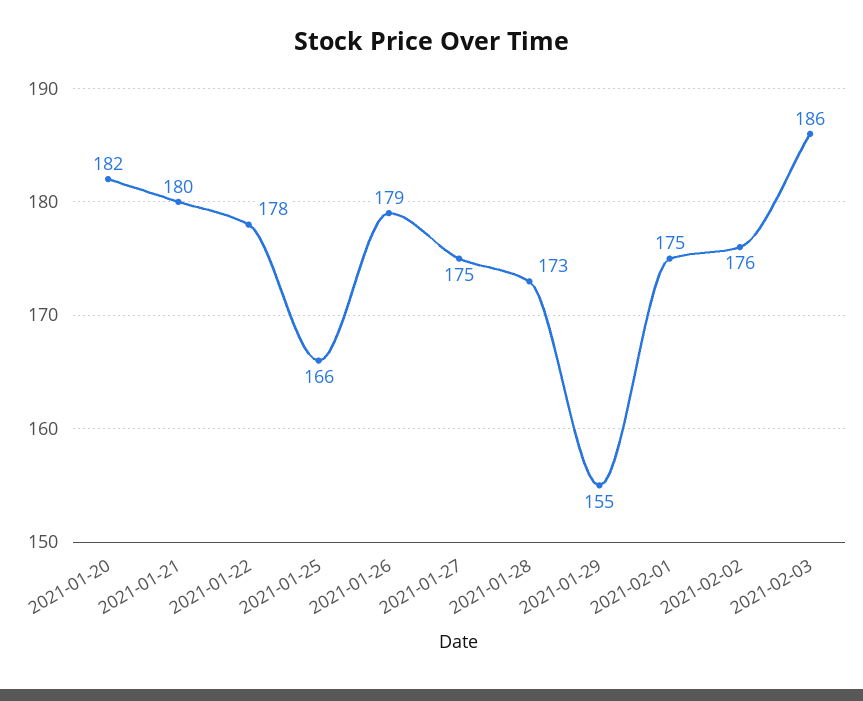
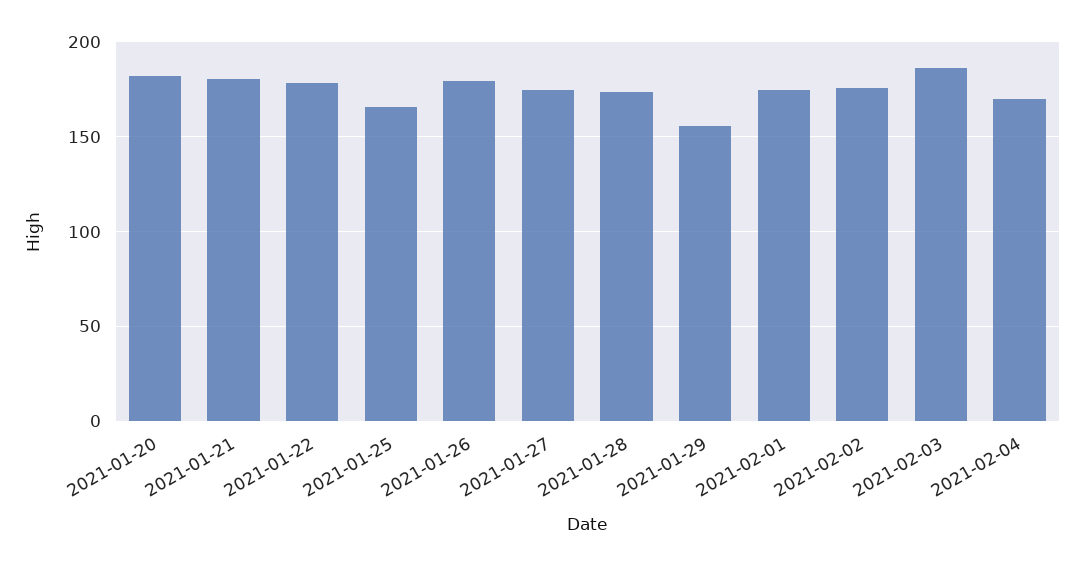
2021-02-04: none -> 170

